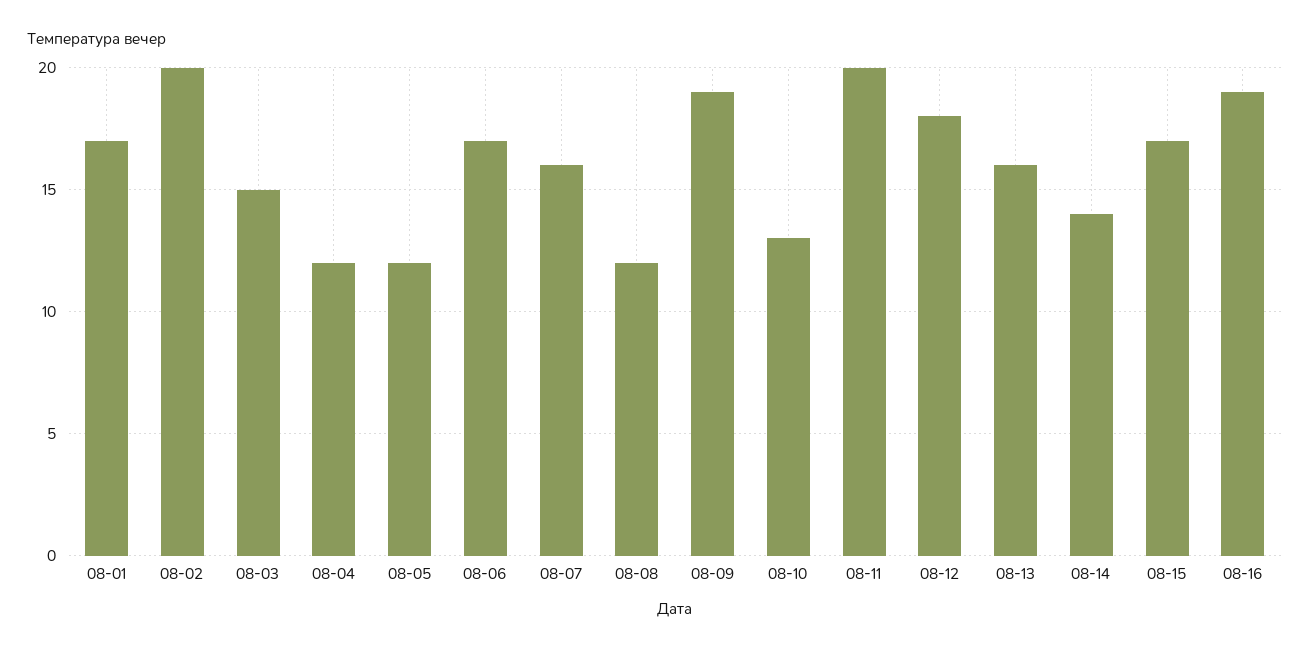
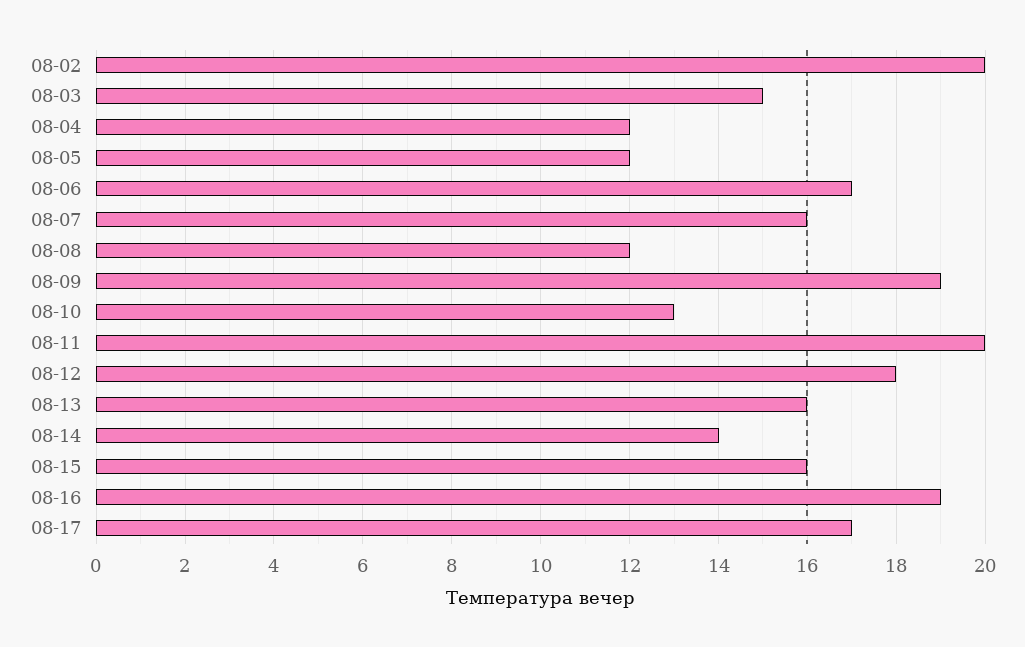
08-01: 17 -> none
08-15: 17 -> 16
08-17: none -> 17

